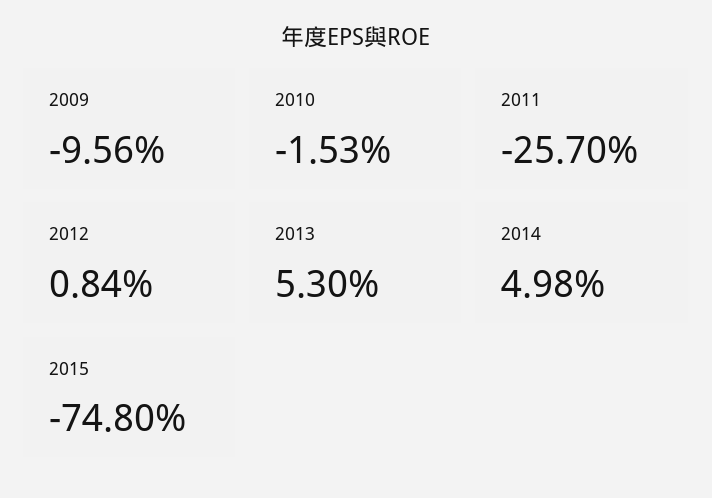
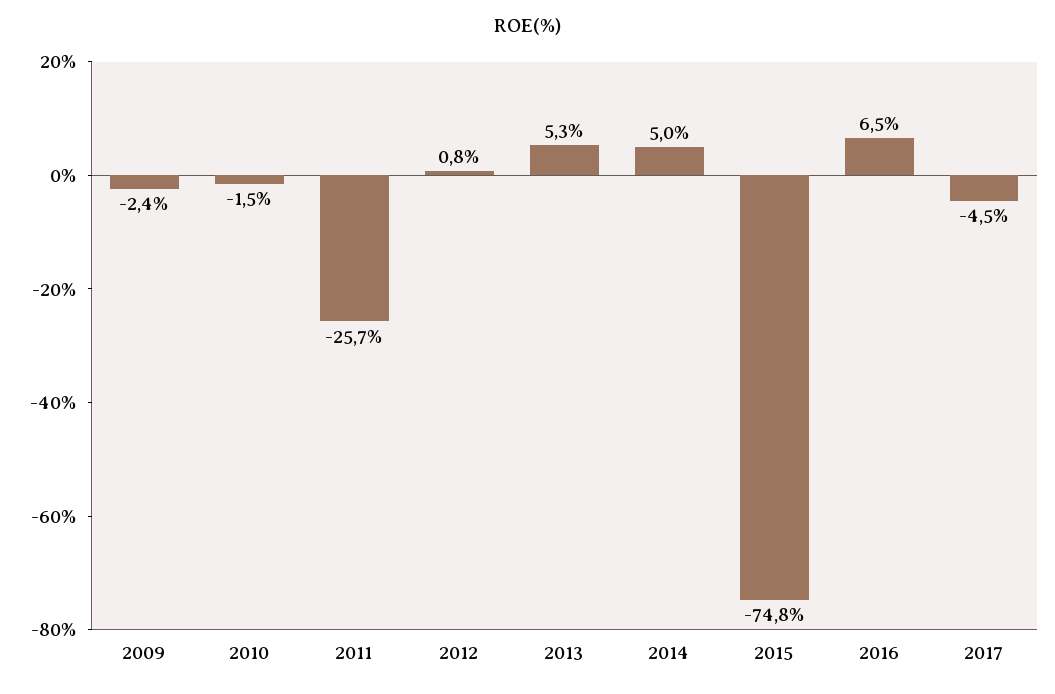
2009: -9.56 -> -2.4
2016: none -> 6.5
2017: none -> -4.5

